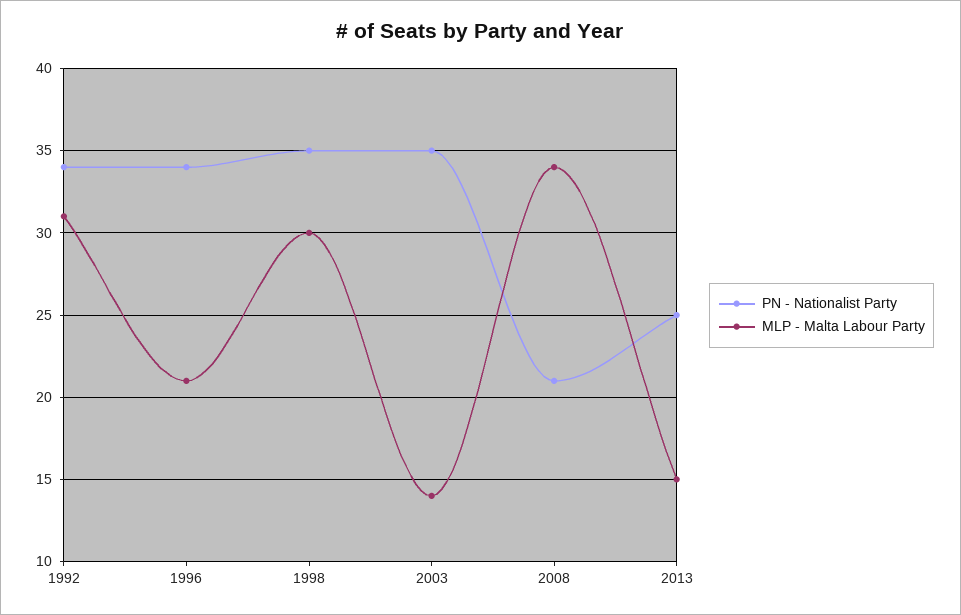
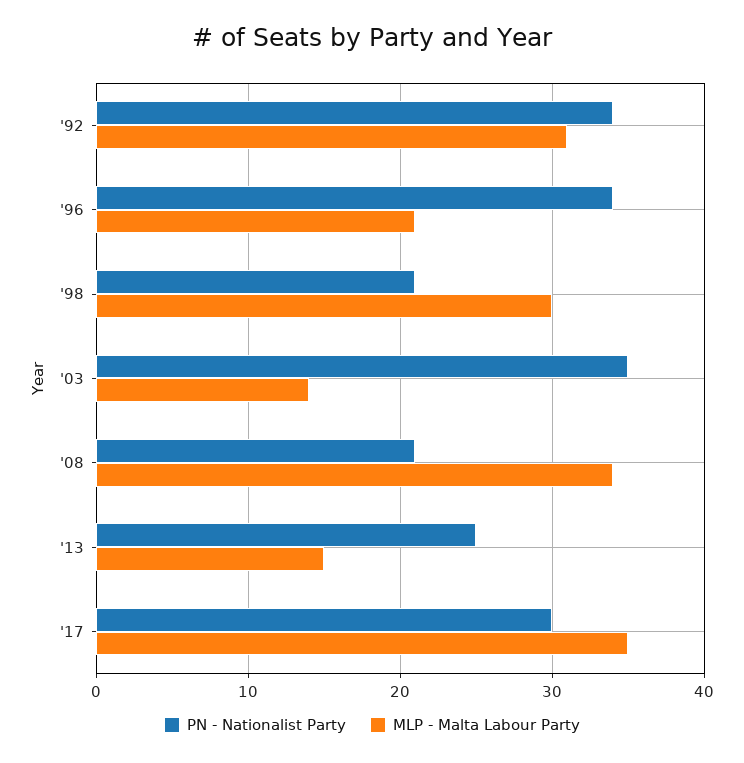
PN - Nationalist Party, 1998: 35 -> 21
PN - Nationalist Party, '17: none -> 30
MLP - Malta Labour Party, '17: none -> 35

